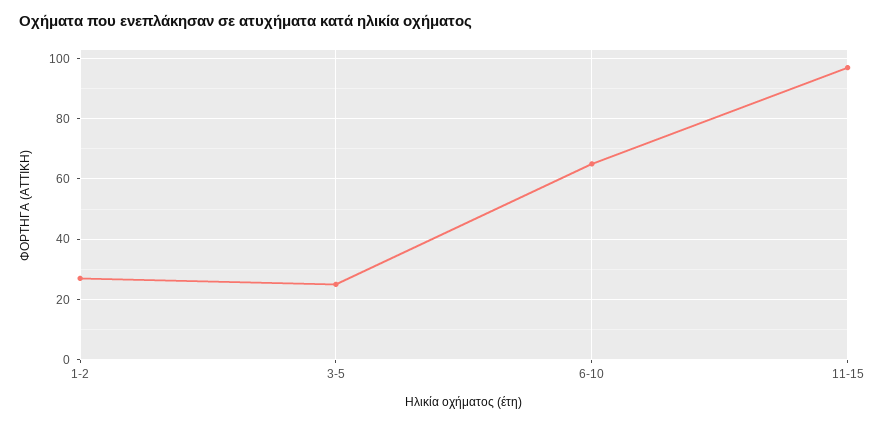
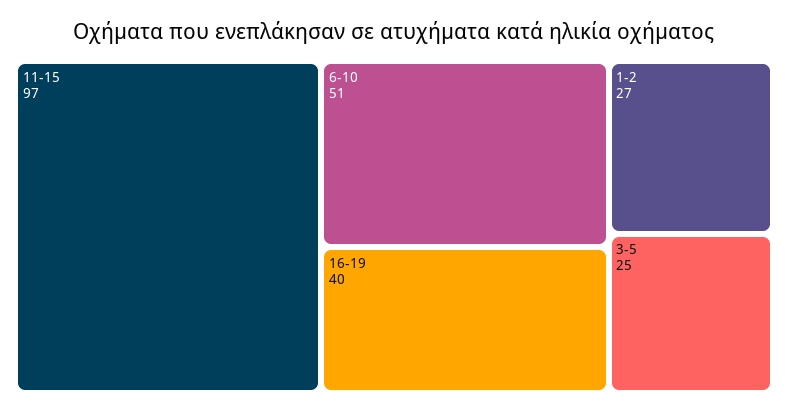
6-10: 65 -> 51
16-19: none -> 40

